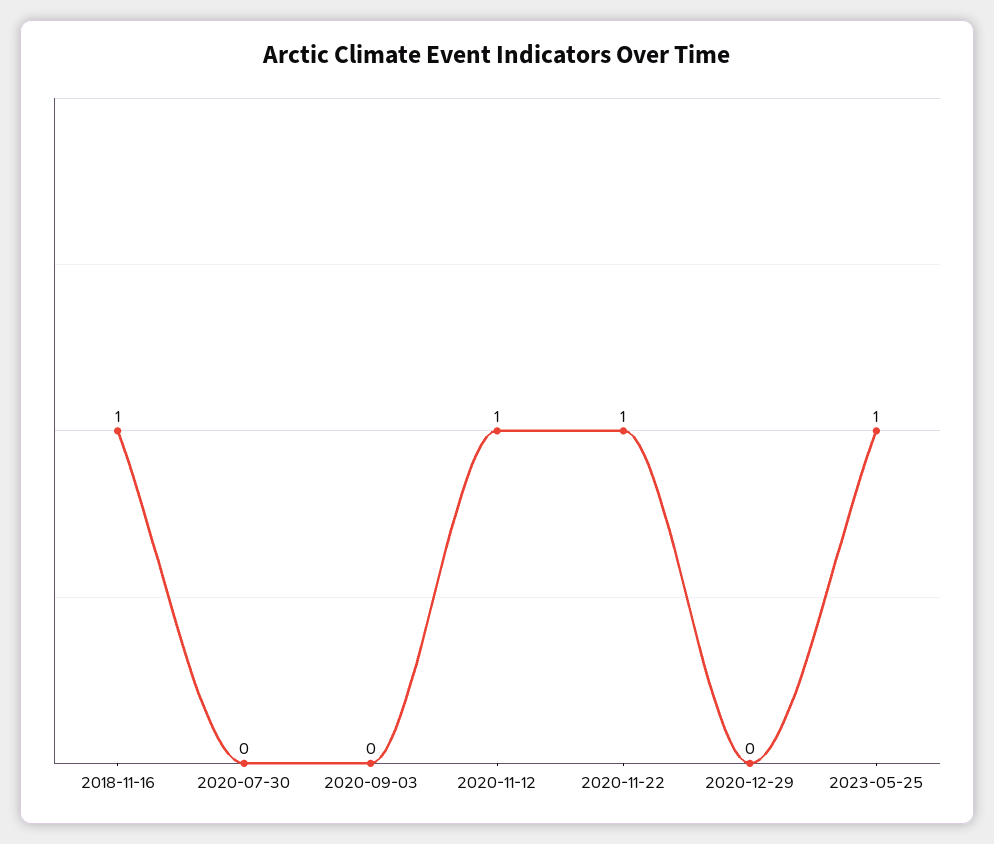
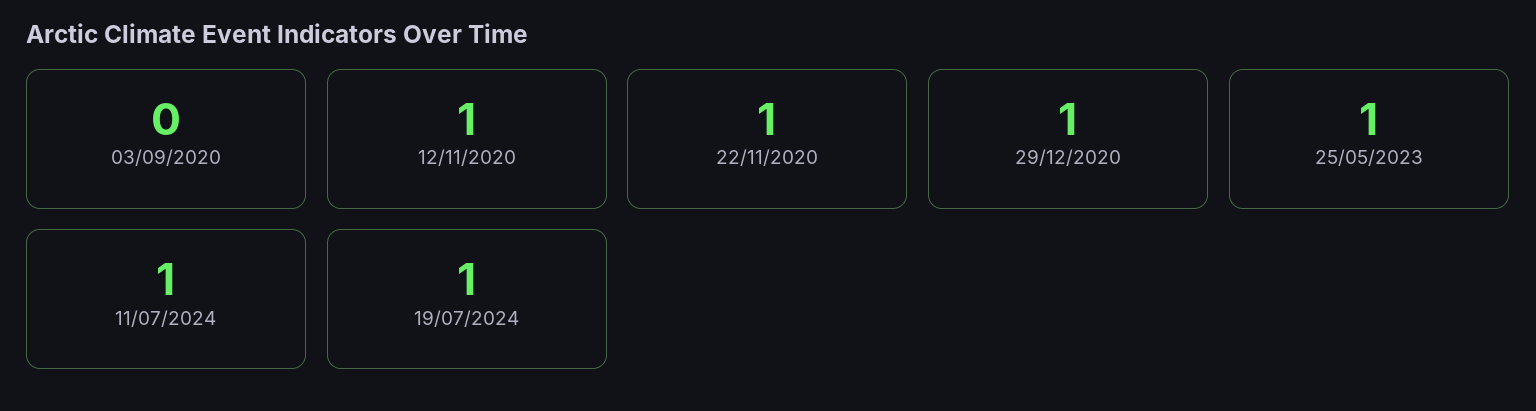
2018-11-16: 1 -> none
2020-07-30: 0 -> none
2020-12-29: 0 -> 1
11/07/2024: none -> 1
19/07/2024: none -> 1

